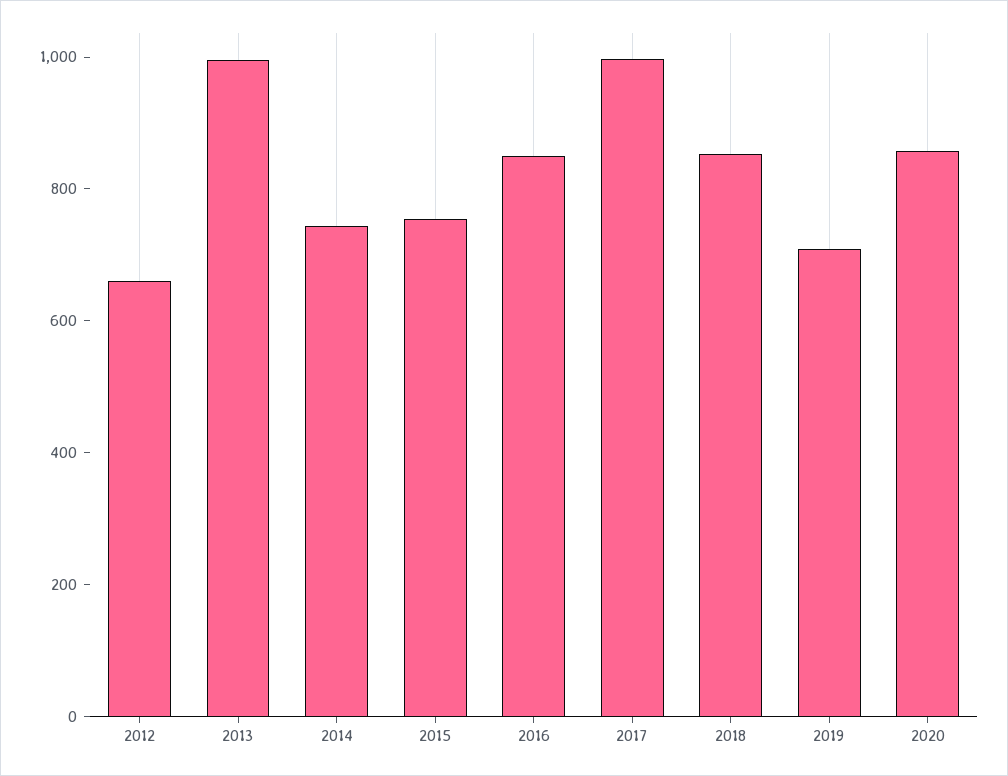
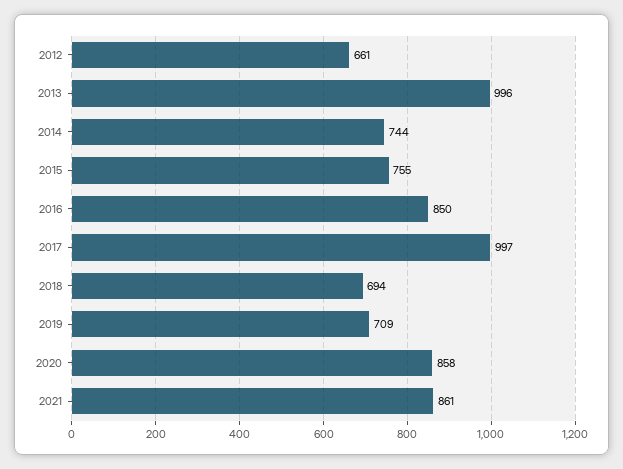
2018: 850 -> 694
2021: none -> 861

